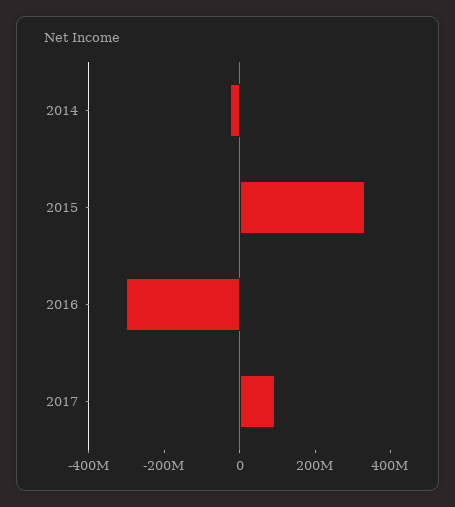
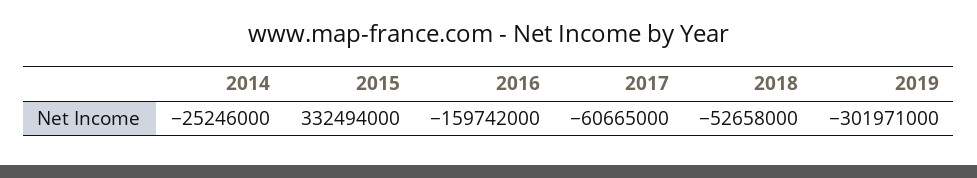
2016: -300000000 -> -159742000
2017: 100000000 -> -60665000
2018: none -> -52658000
2019: none -> -301971000

